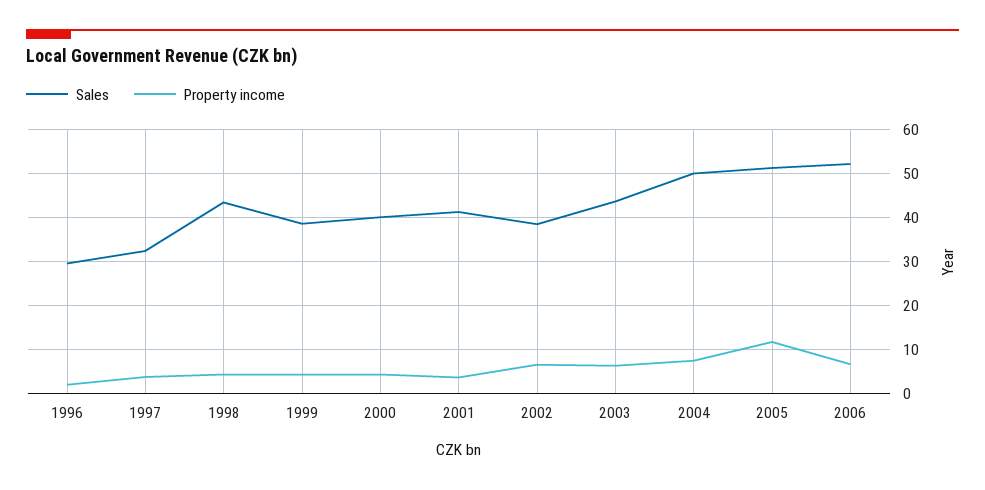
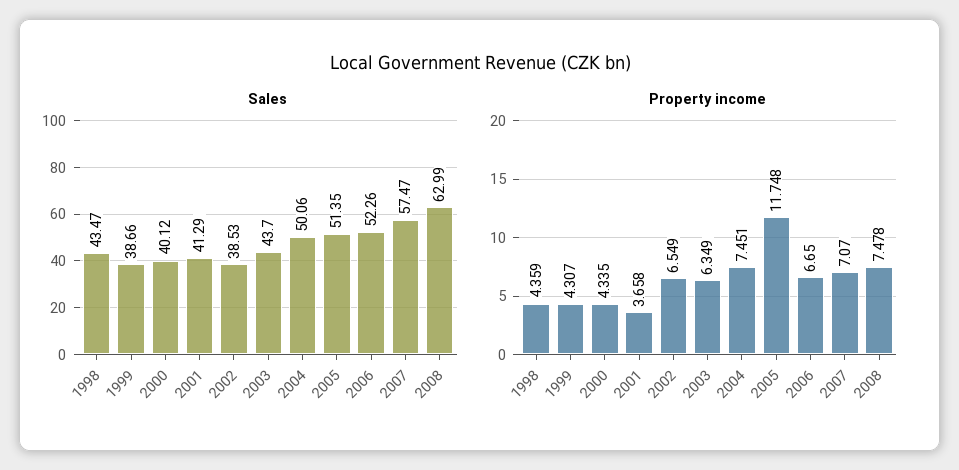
Sales, 1996: 30 -> none
Property income, 1996: 2 -> none
Sales, 1997: 32 -> none
Property income, 1997: 4 -> none
Sales, 2007: none -> 57.47
Sales, 2008: none -> 62.99
Property income, 2007: none -> 7.07
Property income, 2008: none -> 7.478

